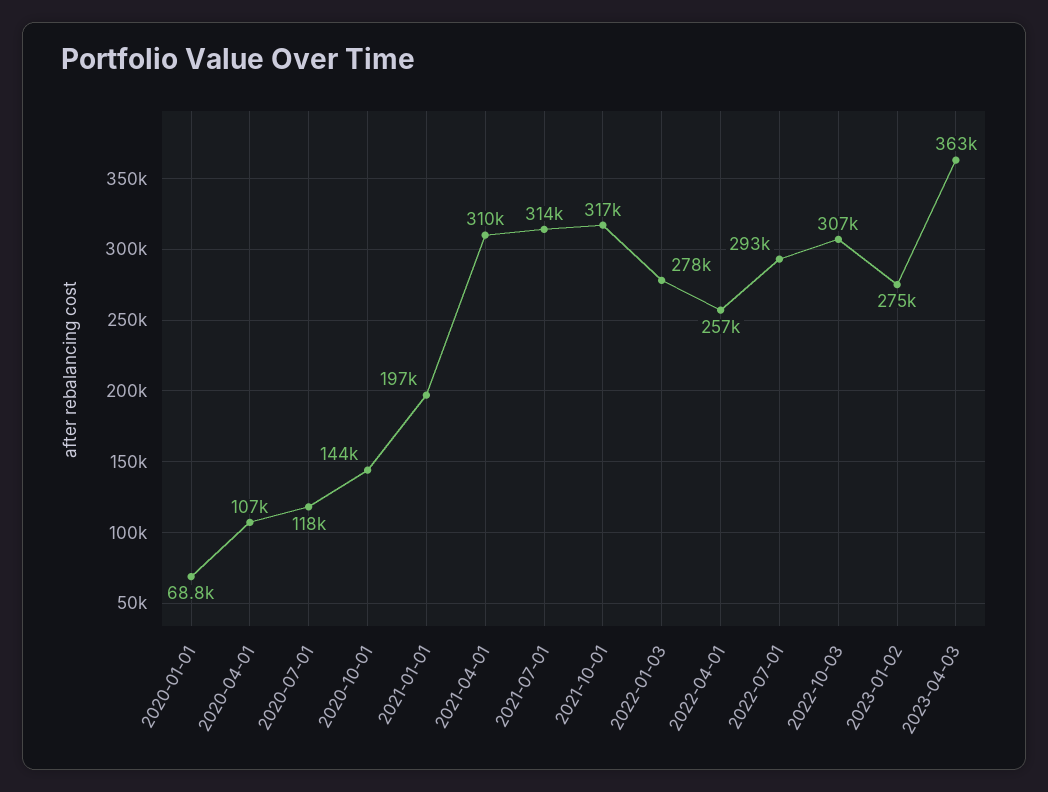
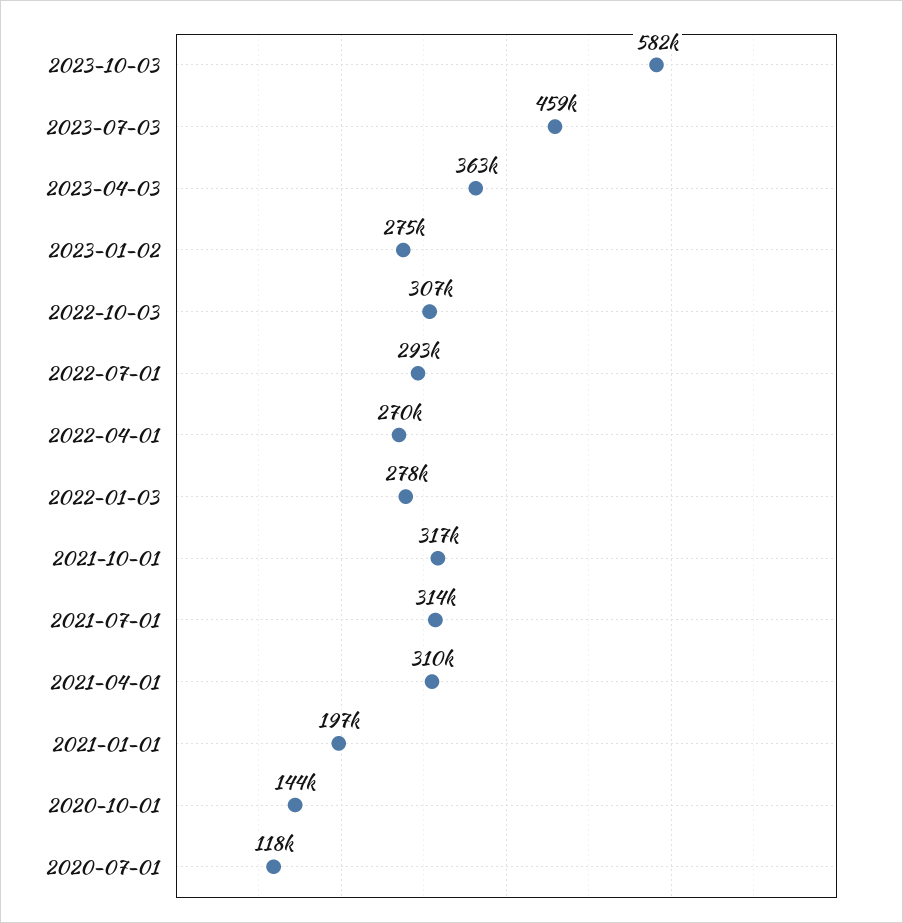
2020-01-01: 68800 -> none
2020-04-01: 107000 -> none
2022-04-01: 257000 -> 270000
2023-10-03: none -> 582000
2023-07-03: none -> 459000

